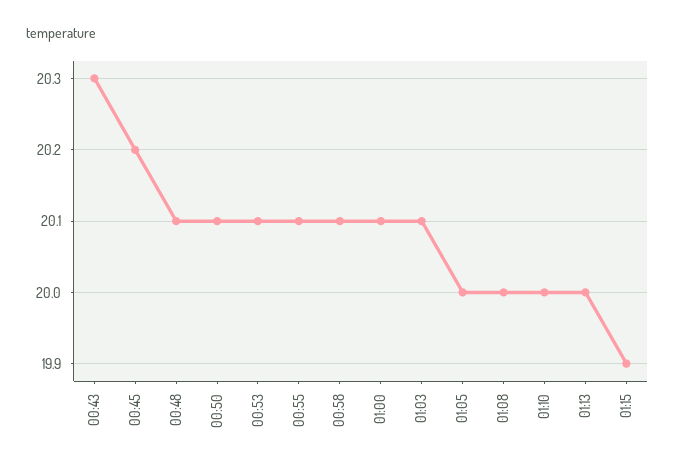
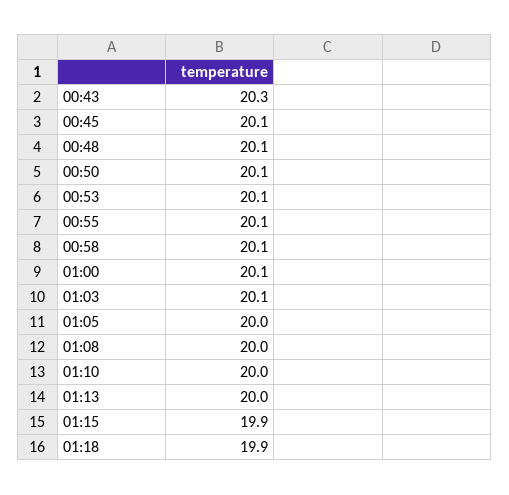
00:45: 20.2 -> 20.1
01:18: none -> 19.9

